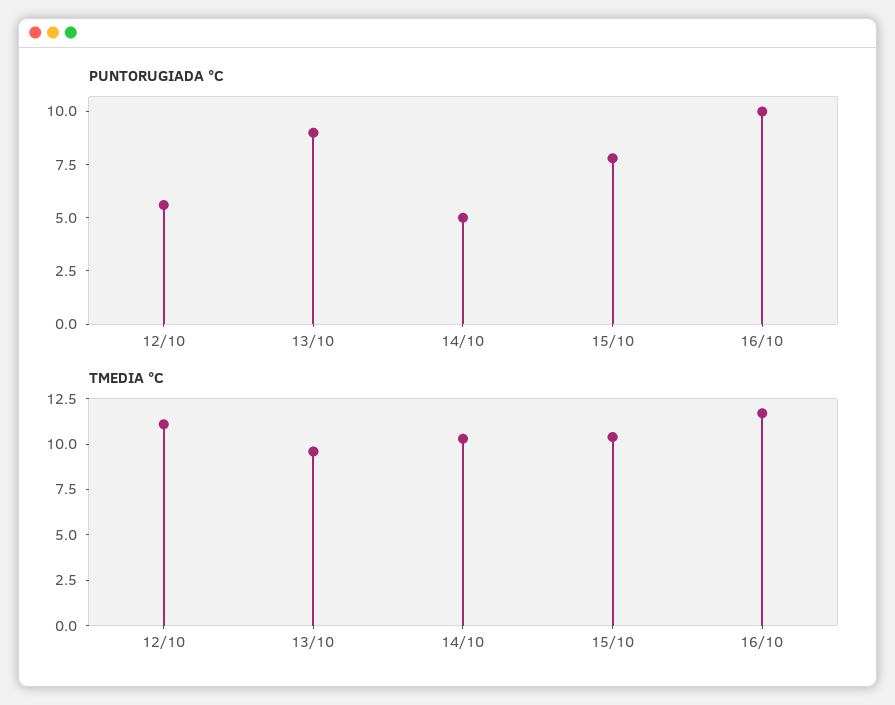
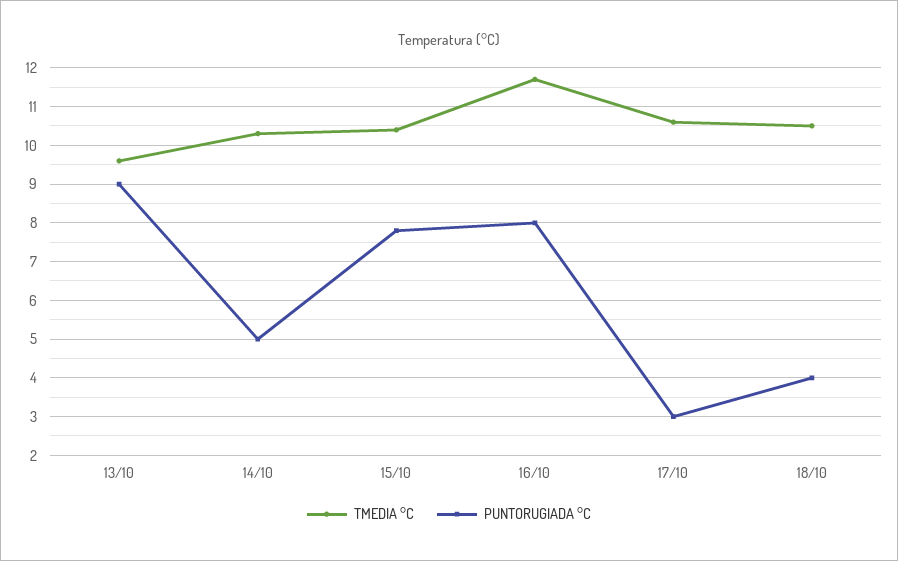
PUNTORUGIADA °C, 12/10: 5.5 -> none
PUNTORUGIADA °C, 16/10: 10 -> 8
TMEDIA °C, 12/10: 11 -> none
TMEDIA °C, 17/10: none -> 10.5
PUNTORUGIADA °C, 17/10: none -> 3
TMEDIA °C, 18/10: none -> 10.5
PUNTORUGIADA °C, 18/10: none -> 4

